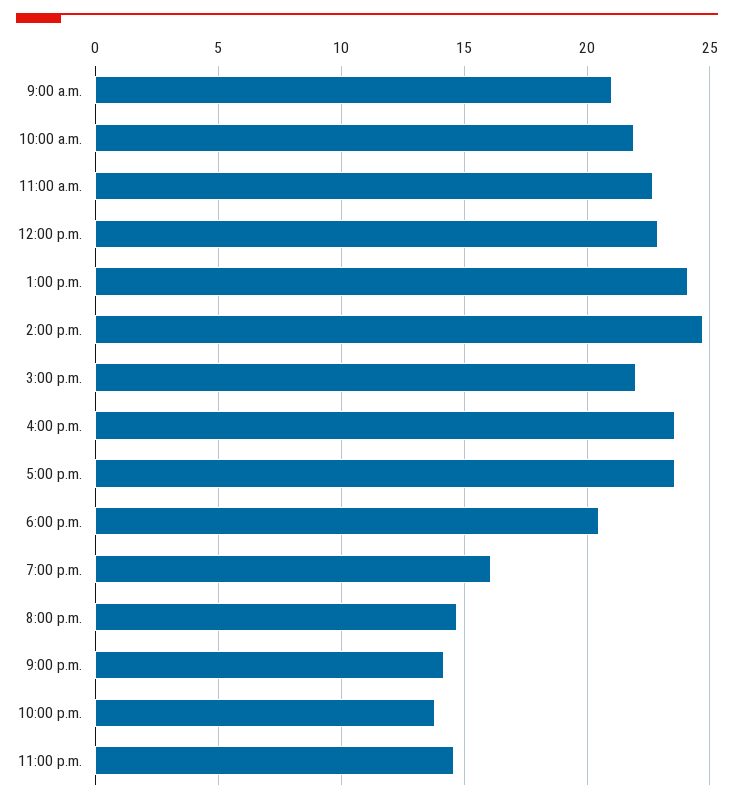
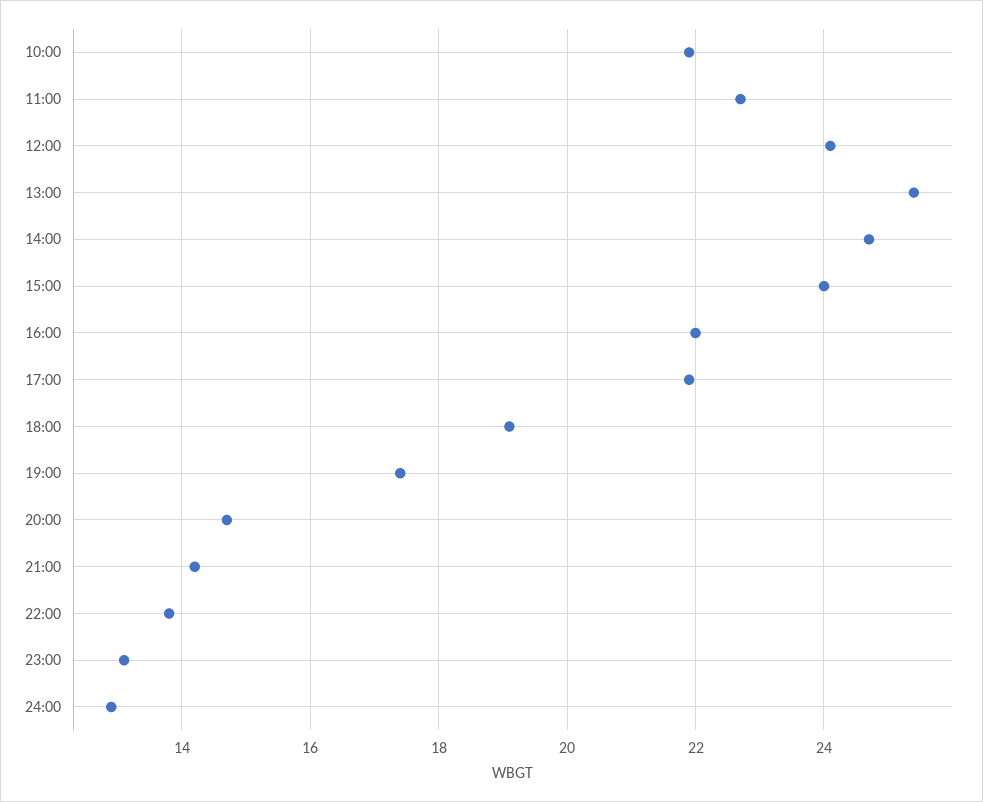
9:00 a.m.: 21 -> none
12:00 p.m.: 23 -> 24
1:00 p.m.: 24 -> 25.5
3:00 p.m.: 22 -> 24
4:00 p.m.: 23.5 -> 22
5:00 p.m.: 23.5 -> 22
6:00 p.m.: 20.5 -> 19
7:00 p.m.: 16 -> 17.5
11:00 p.m.: 14.5 -> 13
24:00: none -> 13

